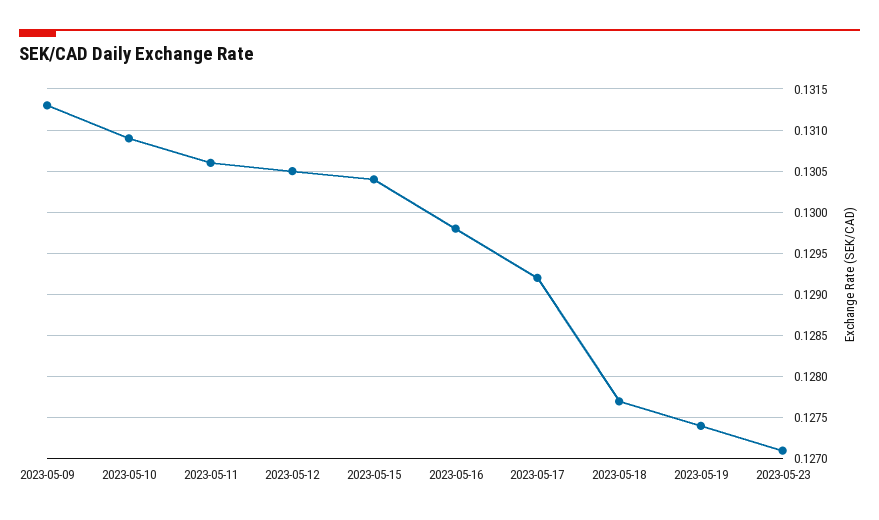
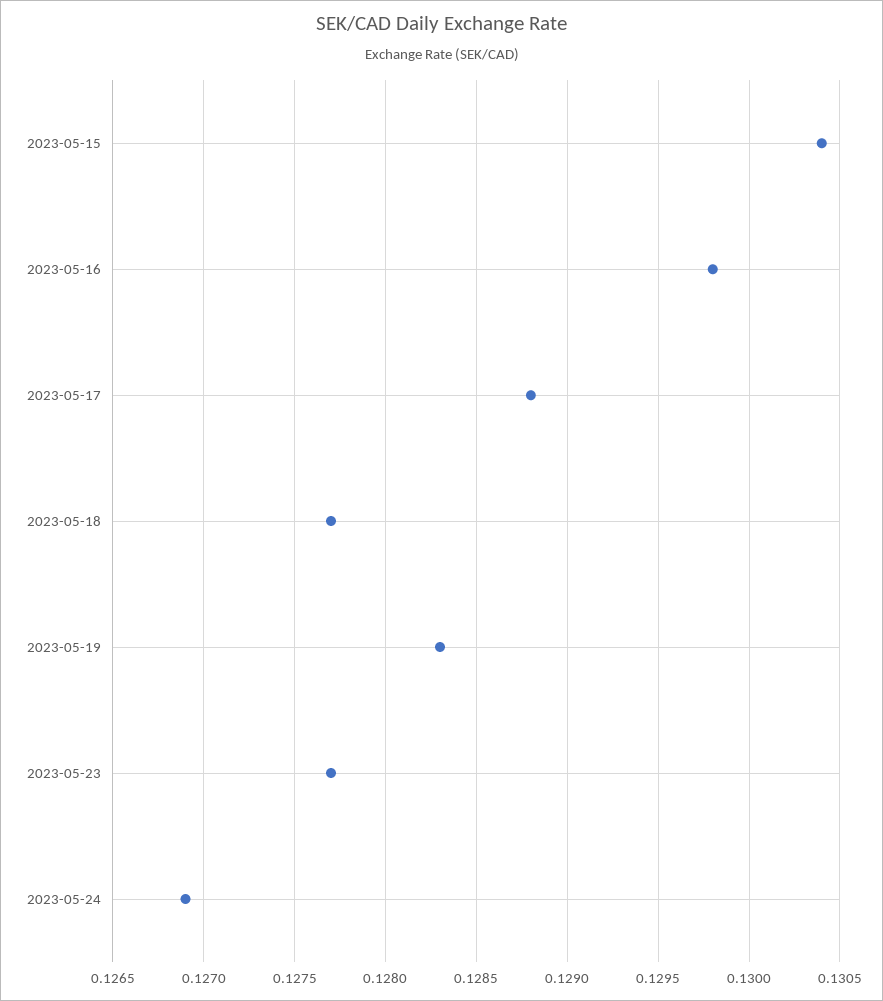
2023-05-09: 0.1313 -> none
2023-05-10: 0.1309 -> none
2023-05-11: 0.1306 -> none
2023-05-12: 0.1305 -> none
2023-05-17: 0.1292 -> 0.1288
2023-05-19: 0.1274 -> 0.1283
2023-05-23: 0.1271 -> 0.1277
2023-05-24: none -> 0.1269

